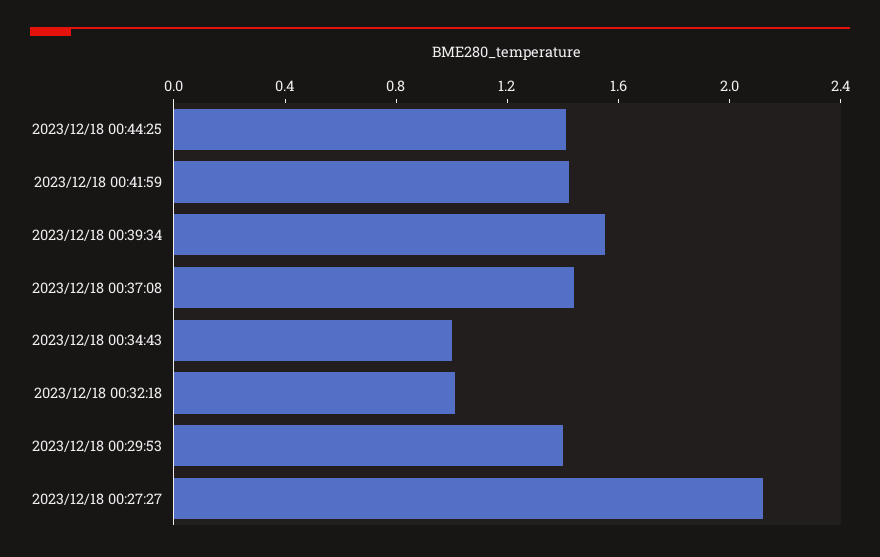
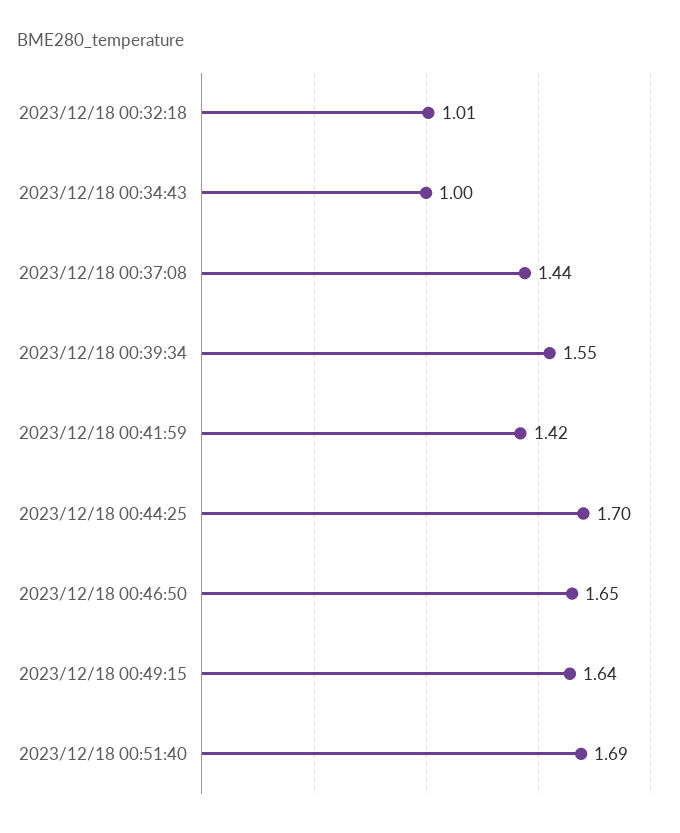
2023/12/18 00:44:25: 1.4 -> 1.7
2023/12/18 00:29:53: 1.4 -> none
2023/12/18 00:27:27: 2.1 -> none
2023/12/18 00:46:50: none -> 1.65
2023/12/18 00:49:15: none -> 1.64
2023/12/18 00:51:40: none -> 1.69

